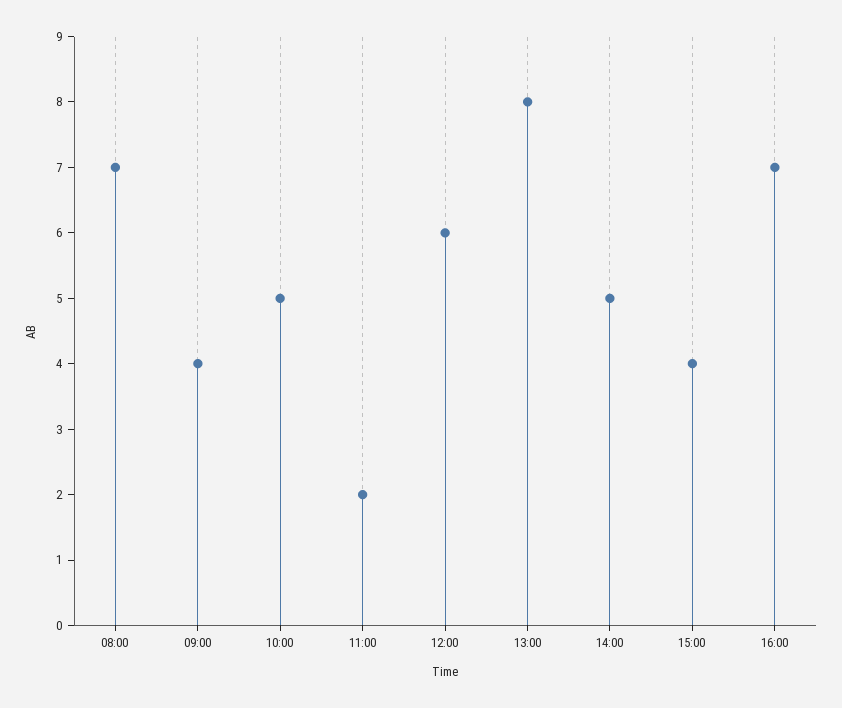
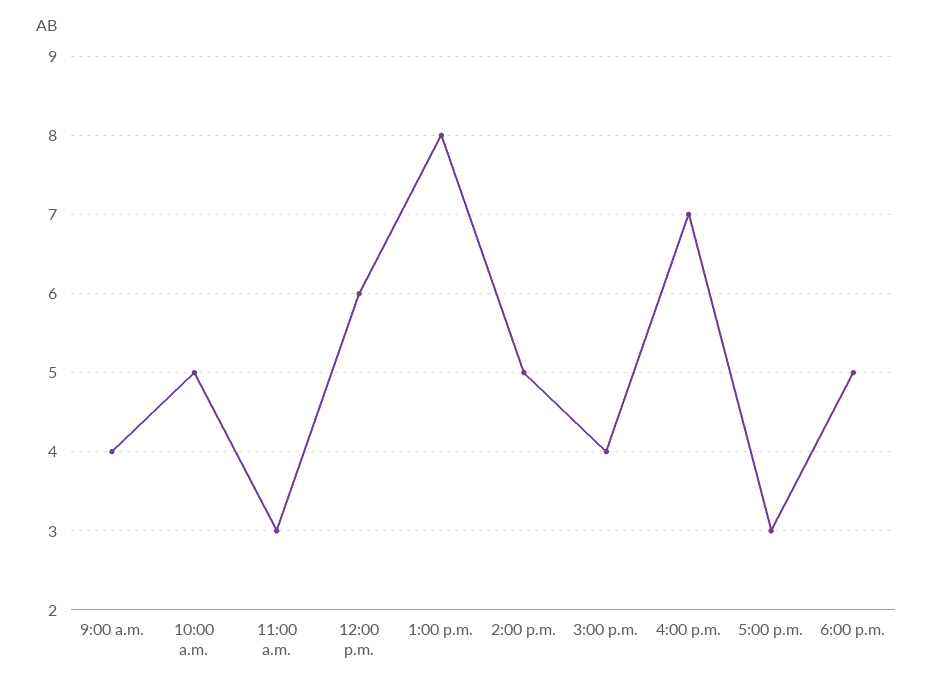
08:00: 7 -> none
11:00: 2 -> 3
5:00 p.m.: none -> 3
6:00 p.m.: none -> 5

